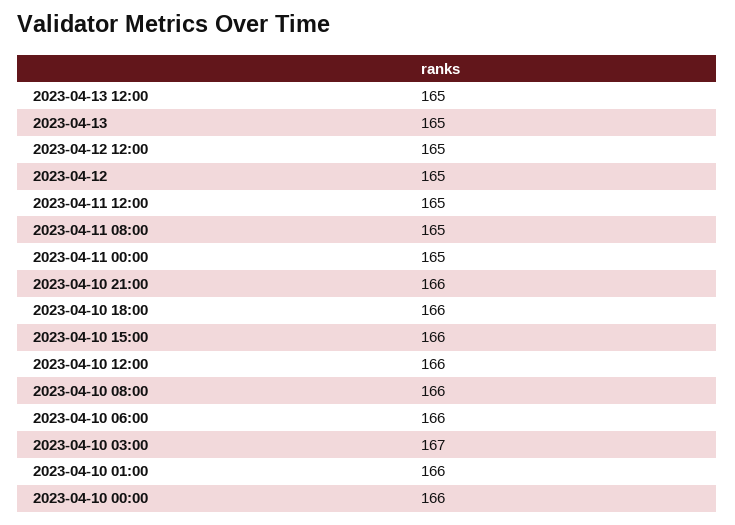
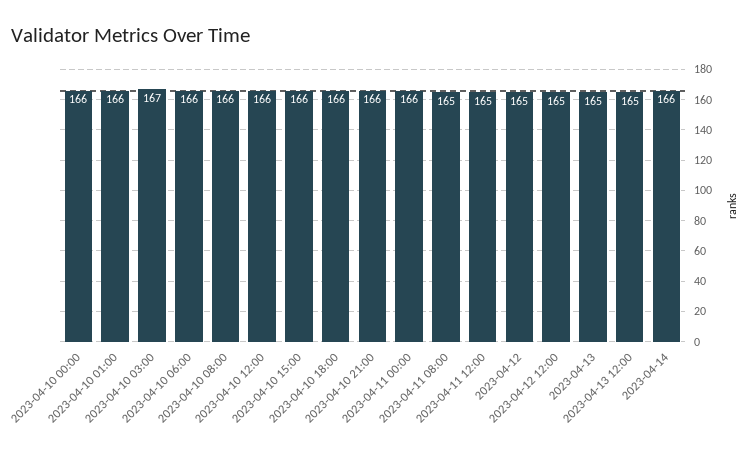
2023-04-11 00:00: 165 -> 166
2023-04-14: none -> 166

